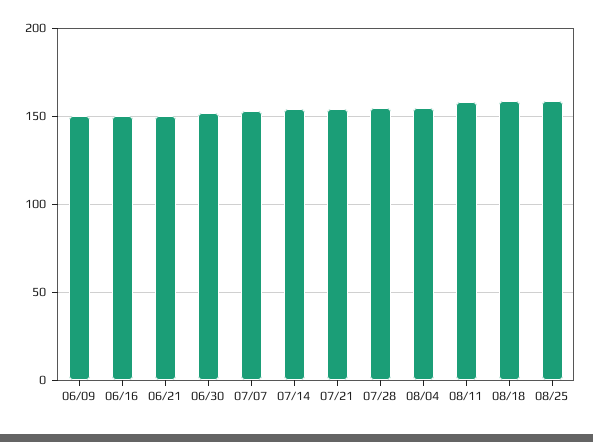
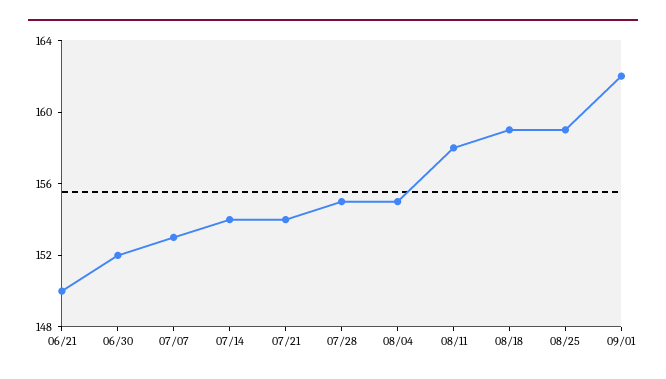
06/09: 150 -> none
06/16: 150 -> none
09/01: none -> 162

